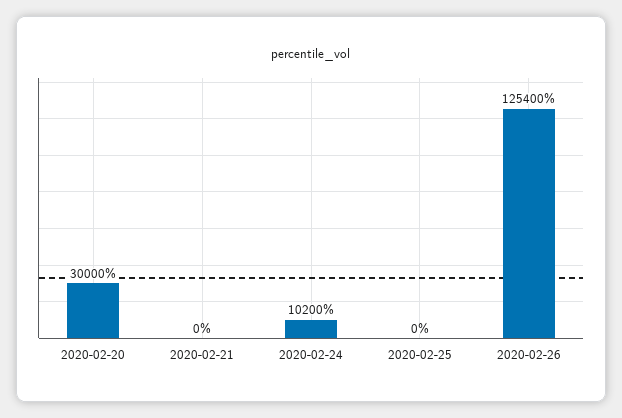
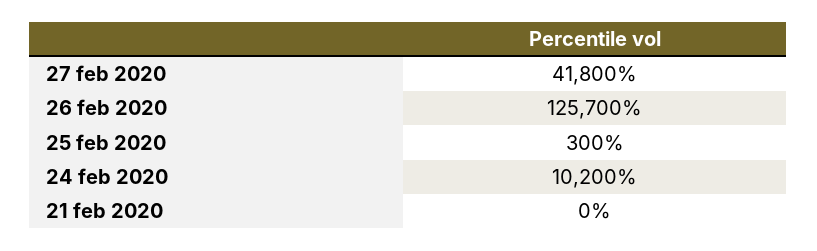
2020-02-20: 30000 -> none
2020-02-25: 0 -> 300
2020-02-26: 125400 -> 125700
27 feb 2020: none -> 41800

